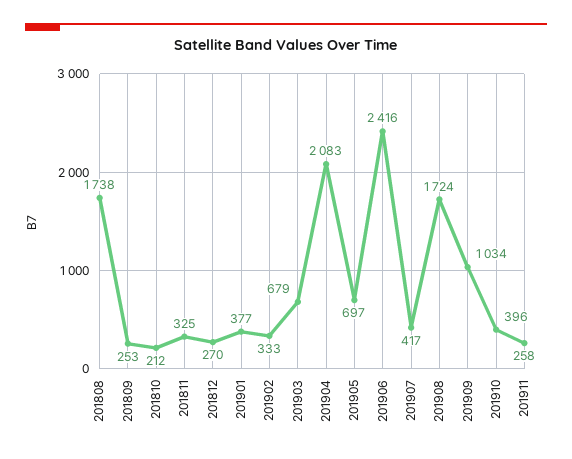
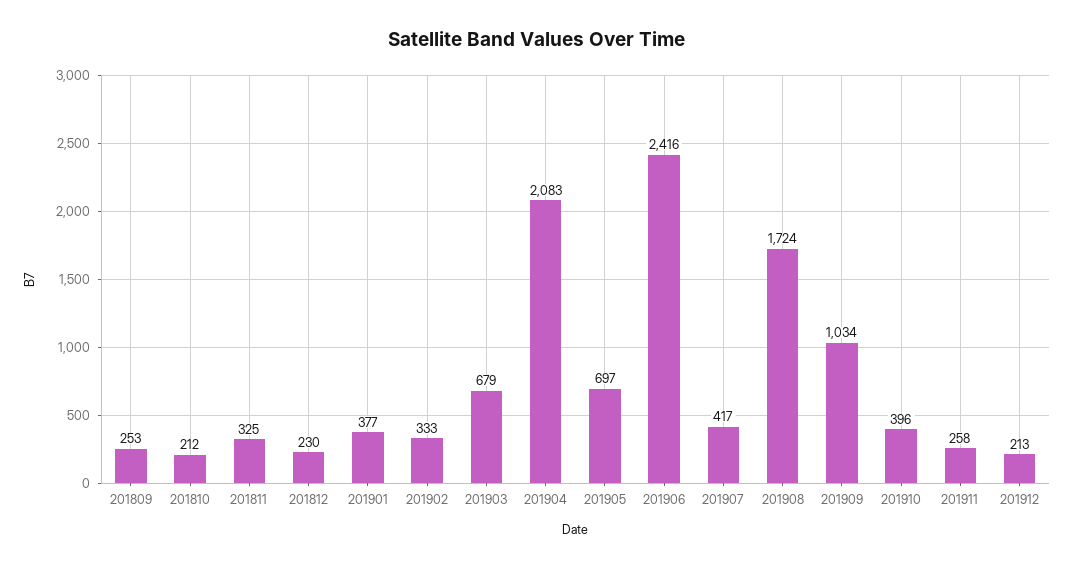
201808: 1738 -> none
201812: 270 -> 230
201912: none -> 213

